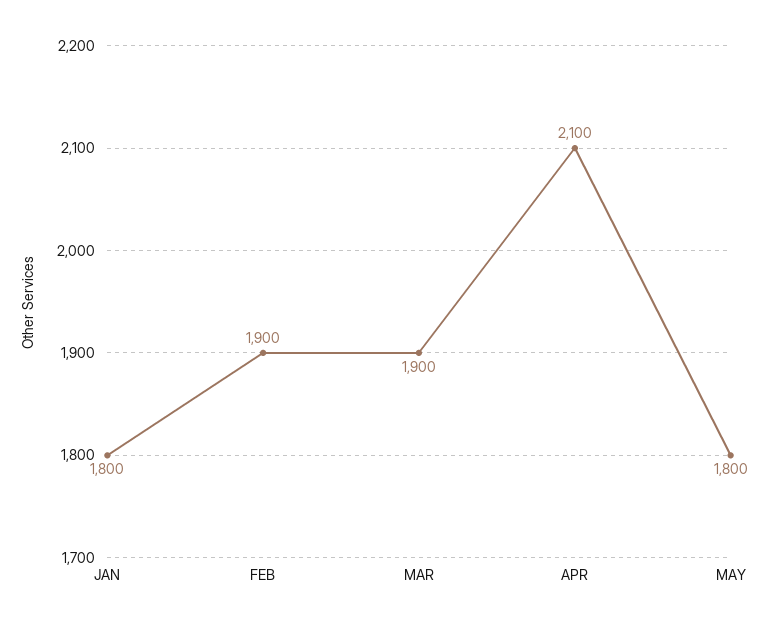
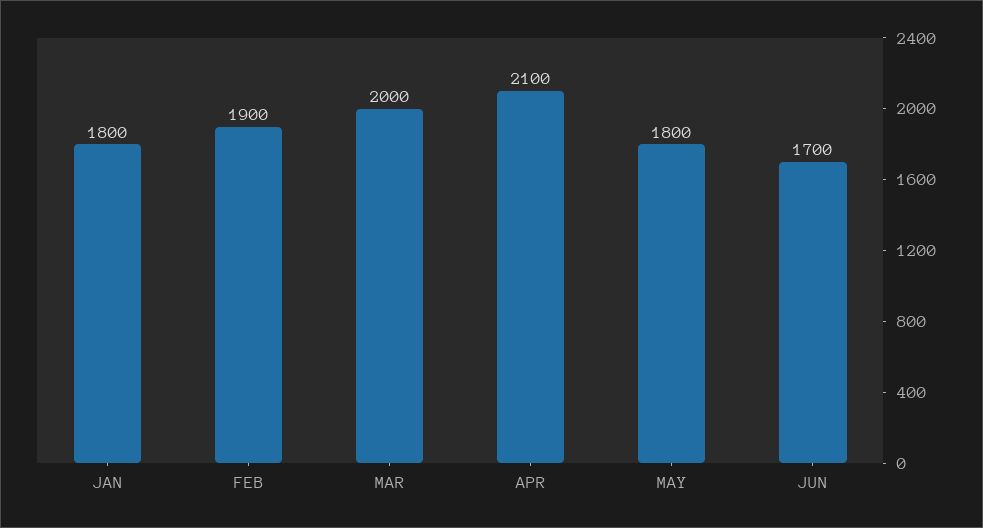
MAR: 1900 -> 2000
JUN: none -> 1700

